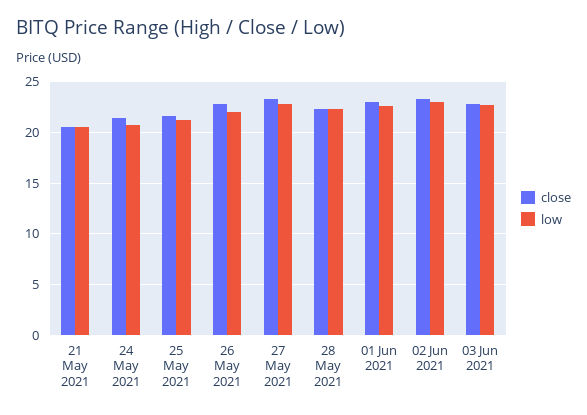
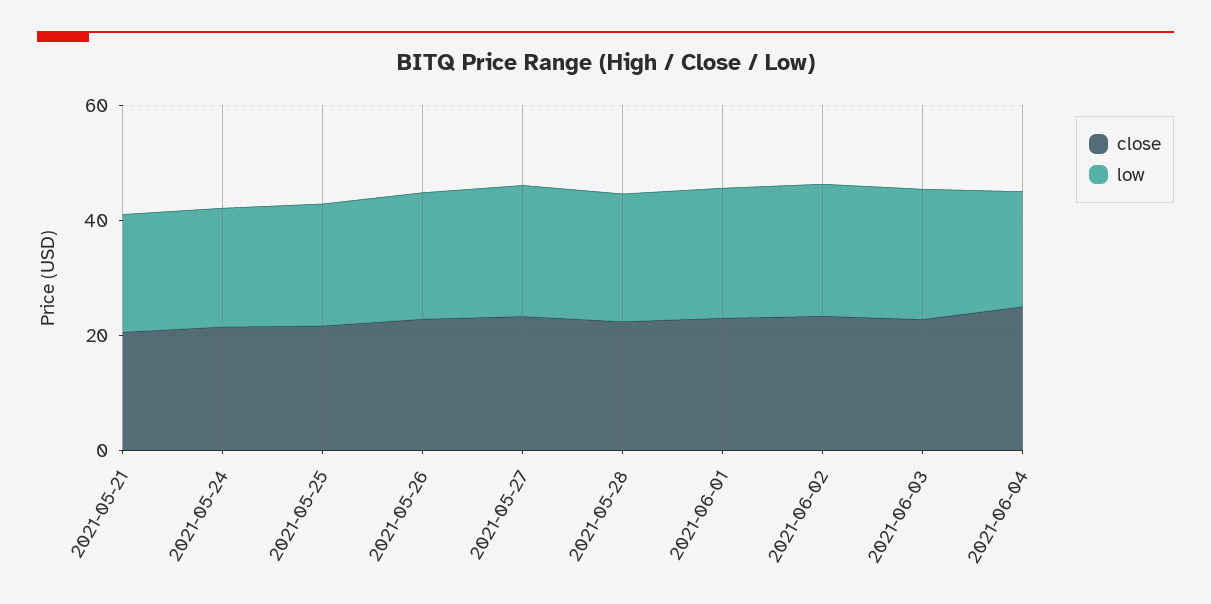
close, 2021-06-04: none -> 25
low, 2021-06-04: none -> 20

